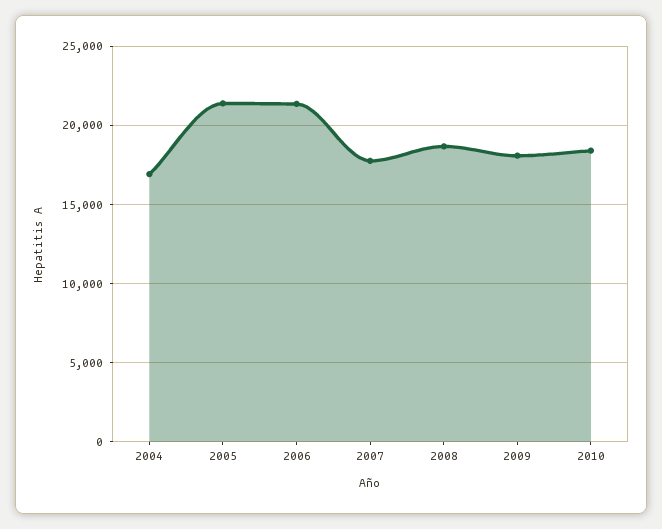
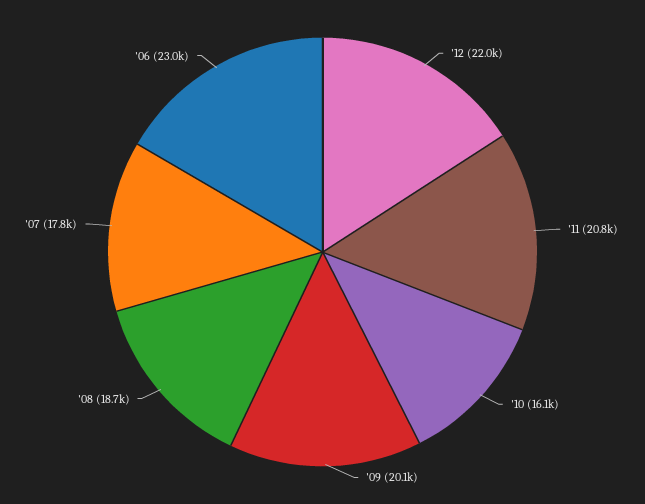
2004: 17000 -> none
2005: 21500 -> none
2006: 21500 -> 23000
2009: 18000 -> 20100
2010: 18500 -> 16100
'12: none -> 22000
'11: none -> 20800

